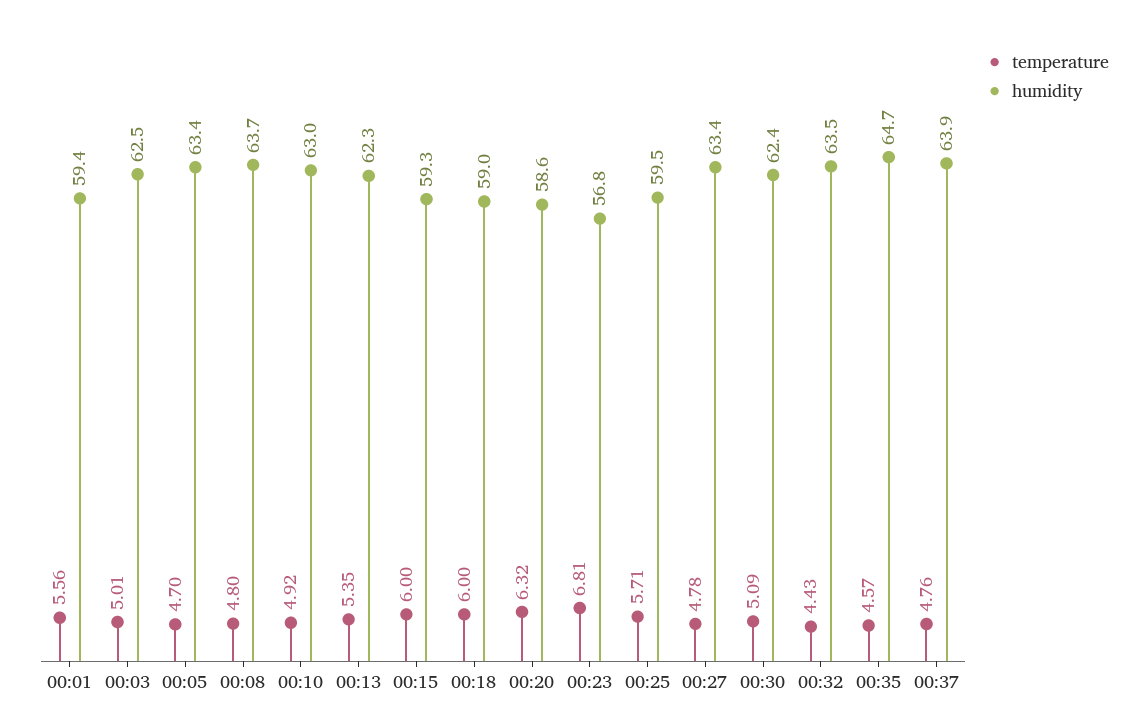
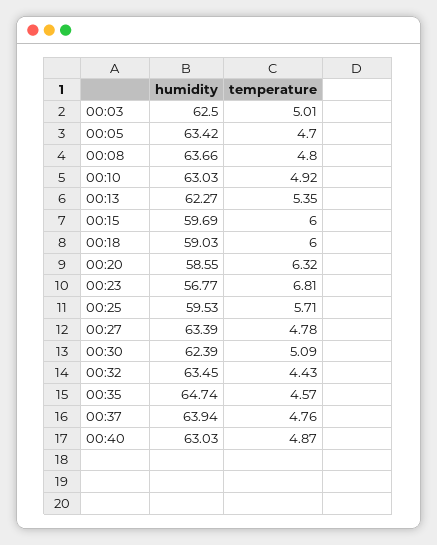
temperature, 00:01: 5.56 -> none
humidity, 00:01: 59.4 -> none
humidity, 00:15: 59.3 -> 59.69
humidity, 00:40: none -> 63.03
temperature, 00:40: none -> 4.87

